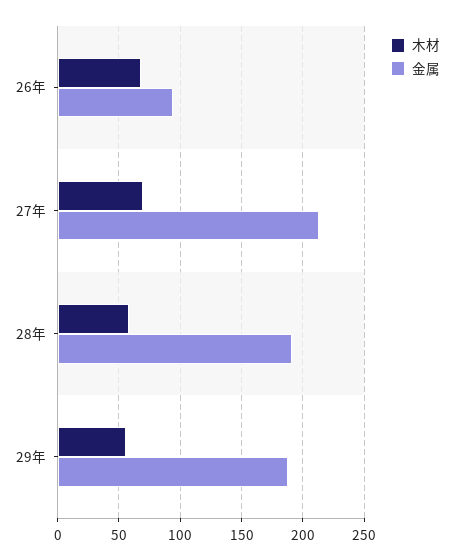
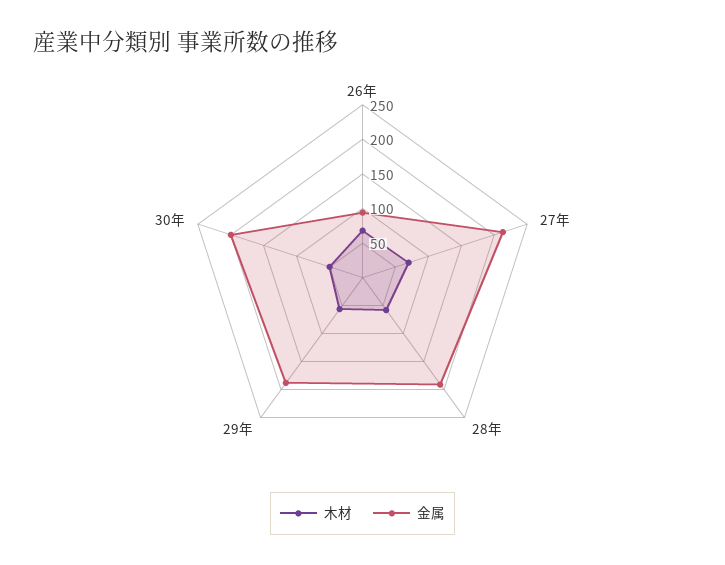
木材, 30年: none -> 50
金属, 30年: none -> 200

